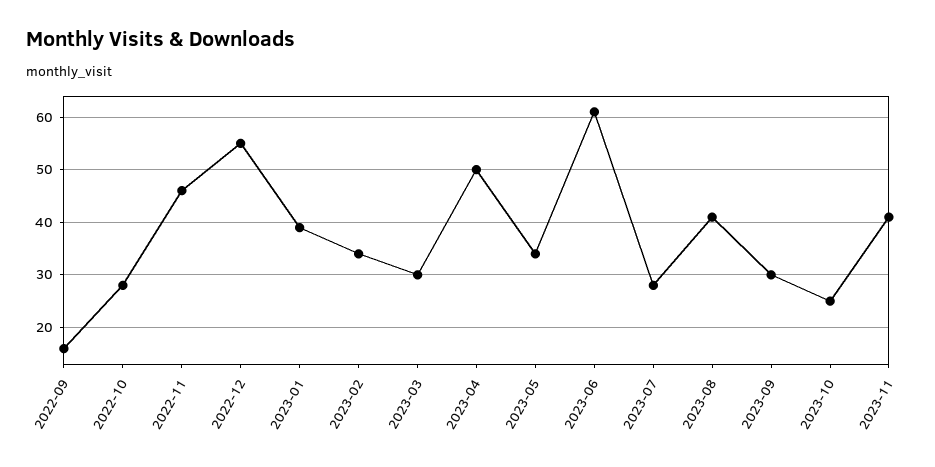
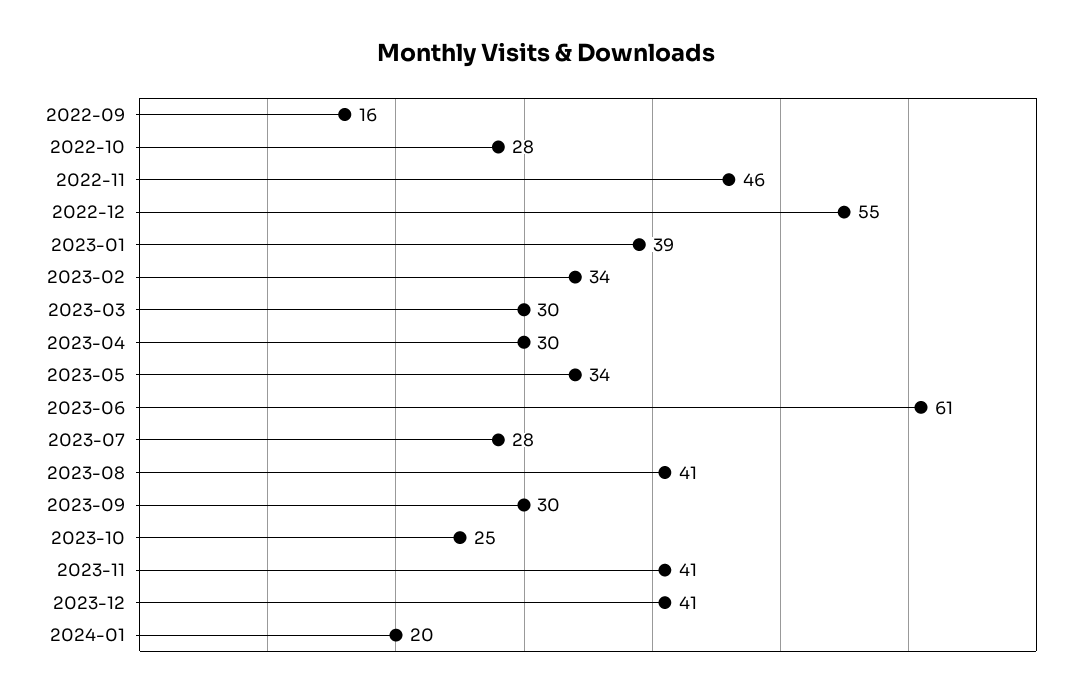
2023-04: 50 -> 30
2023-12: none -> 41
2024-01: none -> 20

